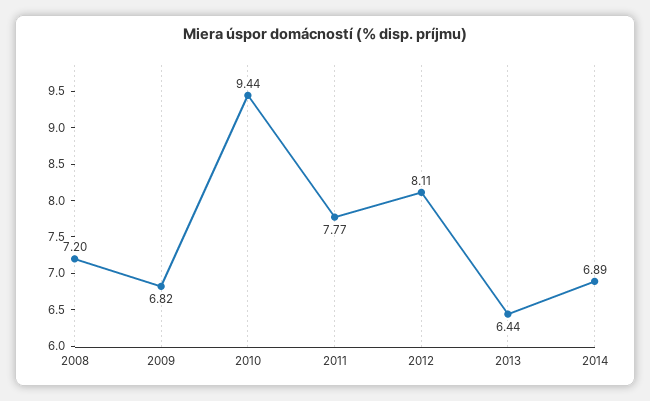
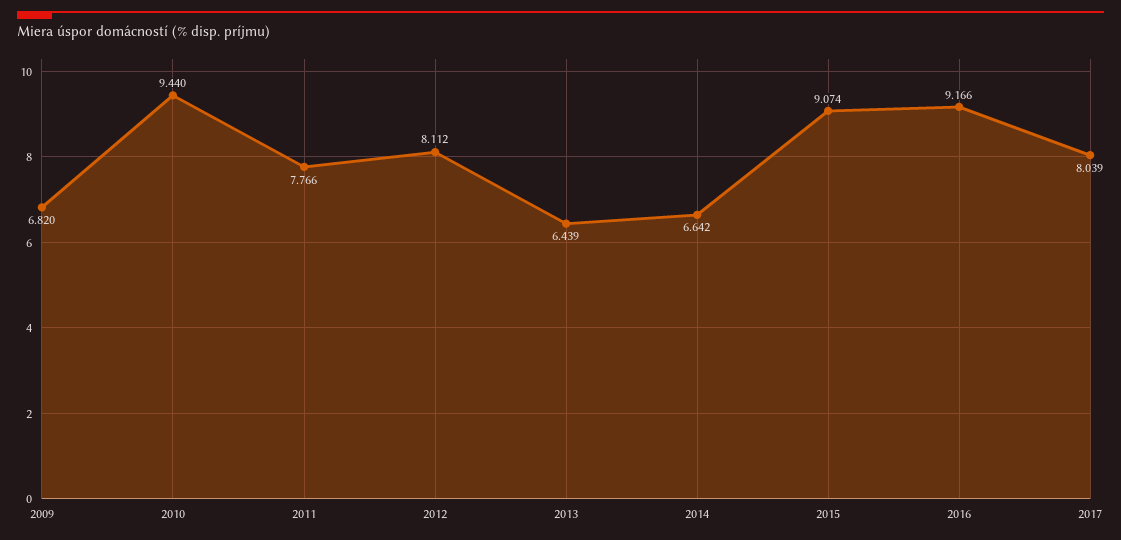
2008: 7.2 -> none
2014: 6.89 -> 6.642
2015: none -> 9.074
2016: none -> 9.166
2017: none -> 8.039

